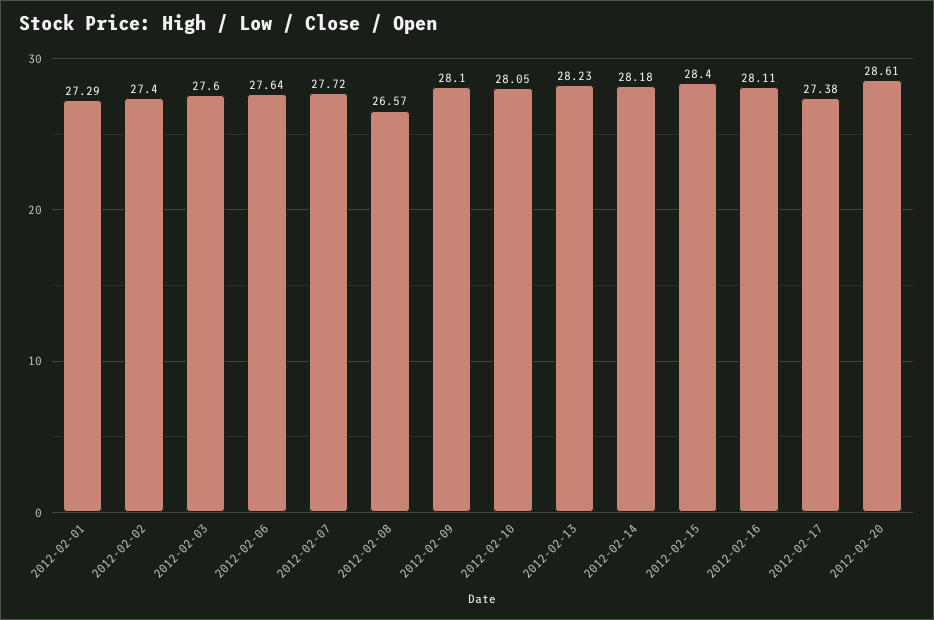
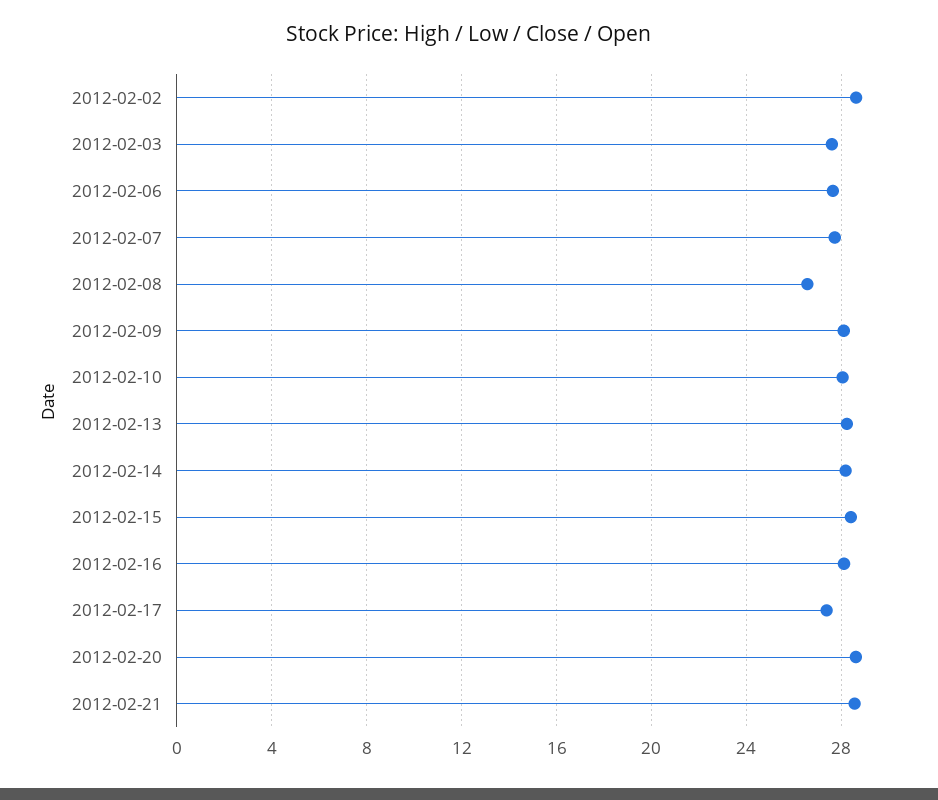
2012-02-01: 27.29 -> none
2012-02-02: 27.4 -> 28.5
2012-02-21: none -> 28.5

